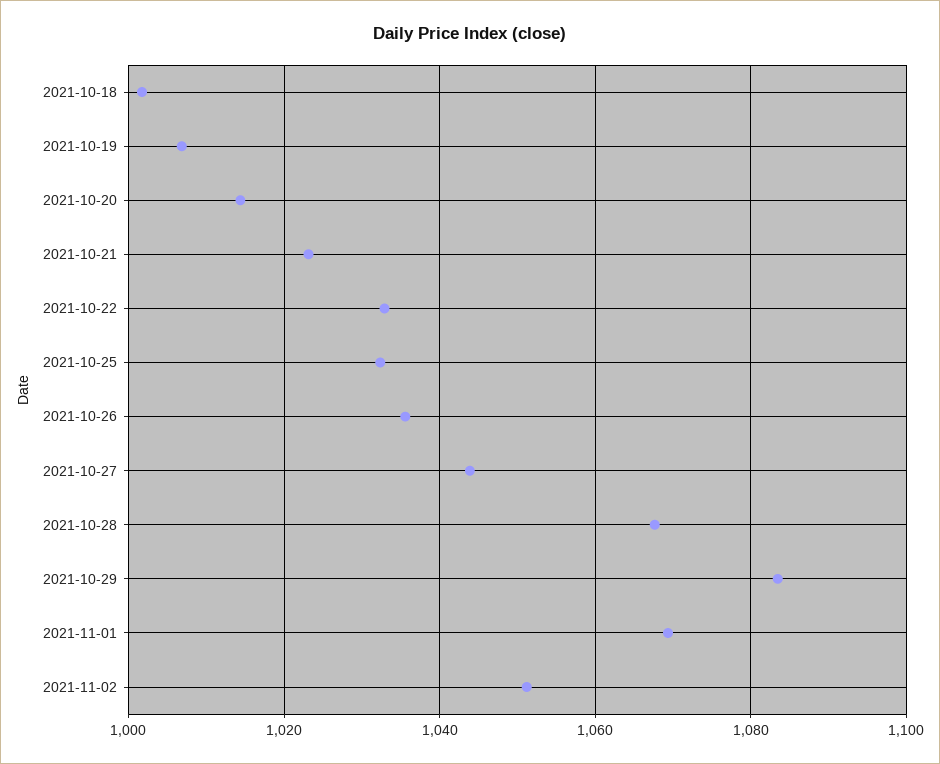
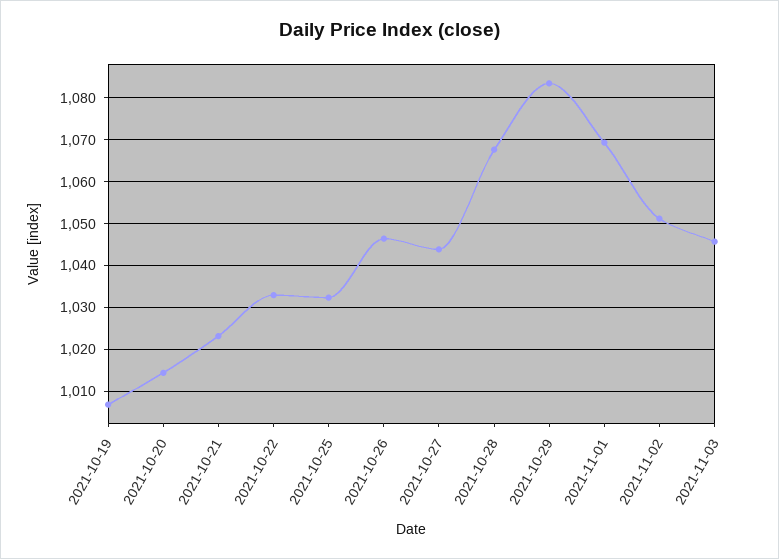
2021-10-18: 1002 -> none
2021-10-26: 1036 -> 1046
2021-11-03: none -> 1046

